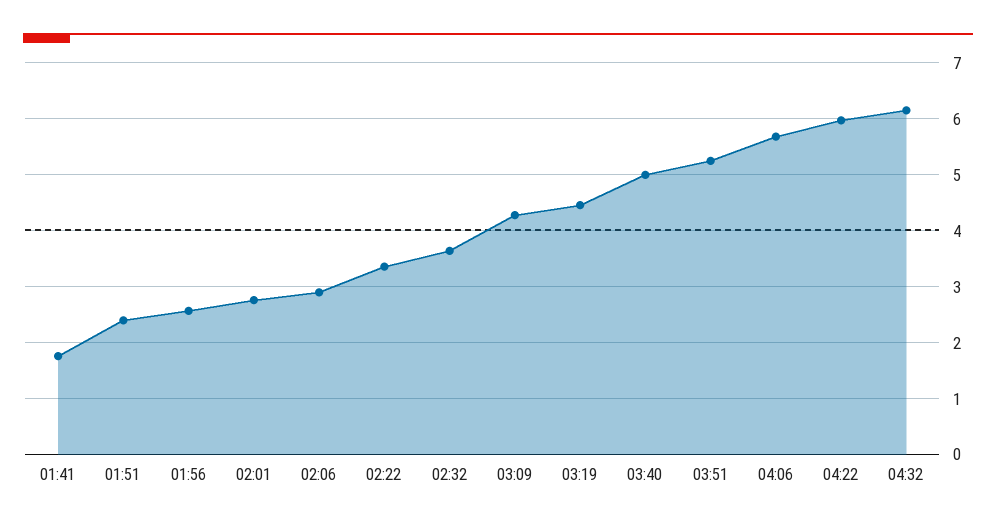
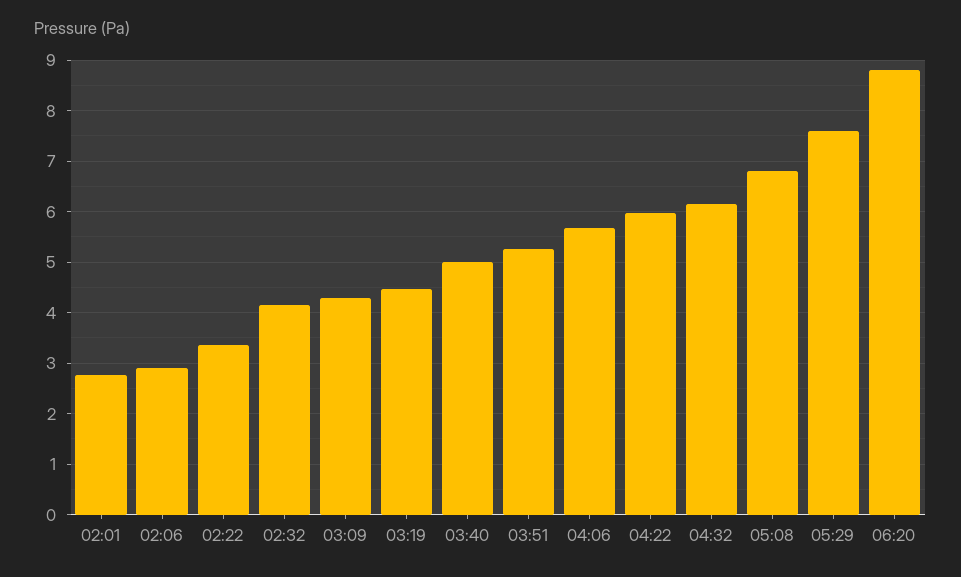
01:41: 1.8 -> none
01:51: 2.4 -> none
01:56: 2.6 -> none
02:32: 3.6 -> 4.2
05:08: none -> 6.8
05:29: none -> 7.6
06:20: none -> 8.8

